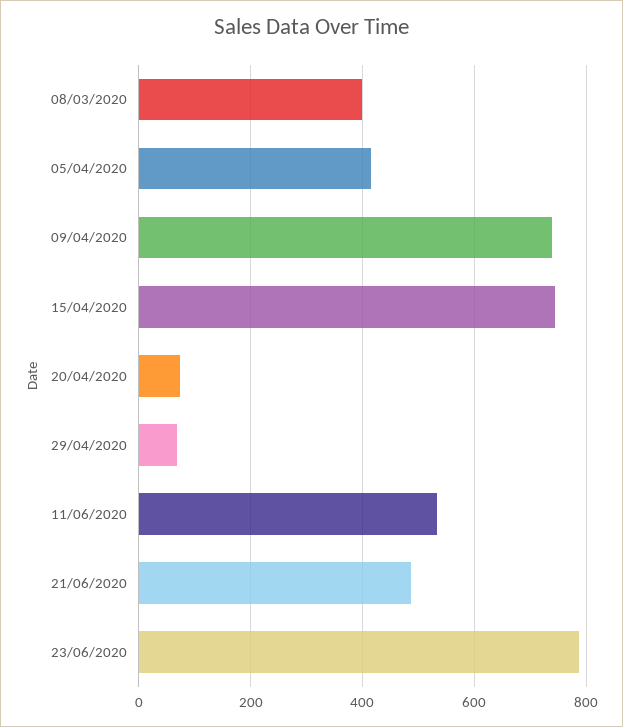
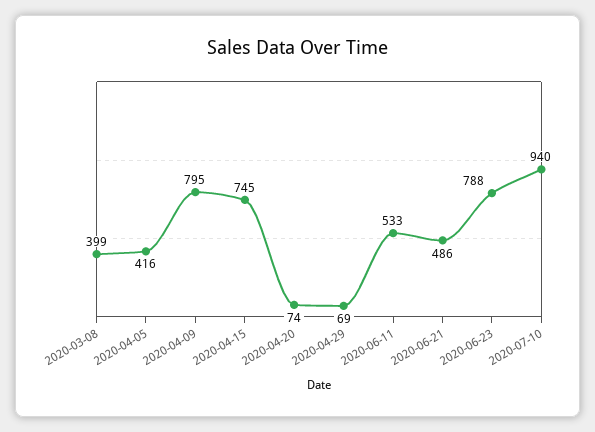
09/04/2020: 740 -> 795
2020-07-10: none -> 940

